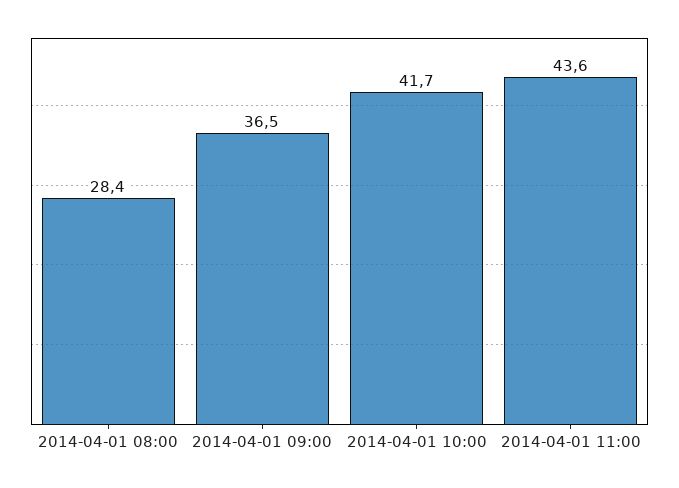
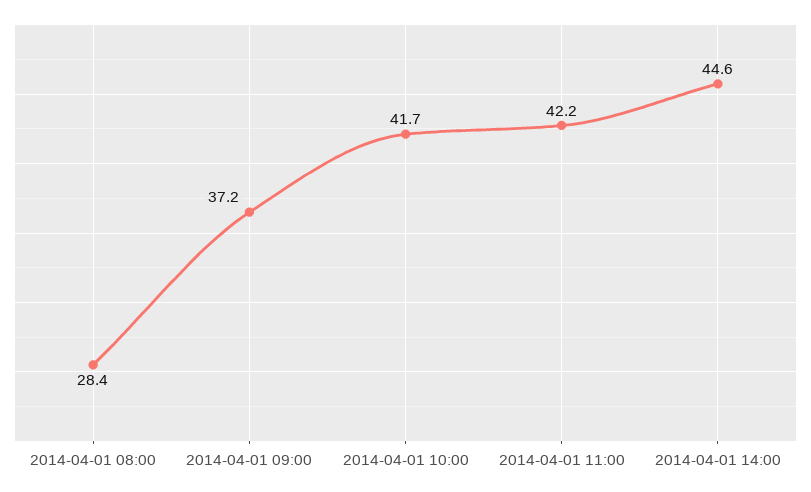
2014-04-01 09:00: 36.5 -> 37.2
2014-04-01 11:00: 43.6 -> 42.2
2014-04-01 14:00: none -> 44.6

